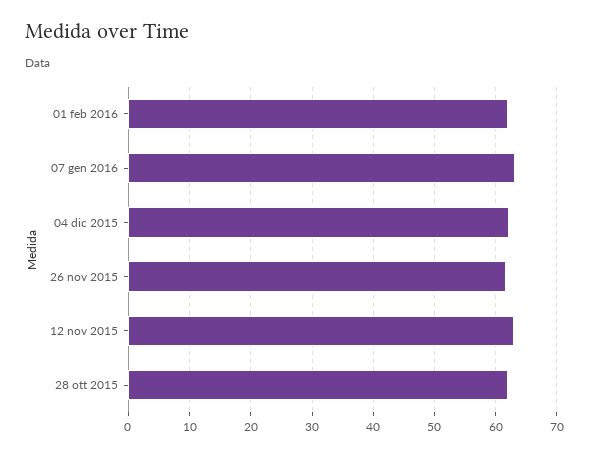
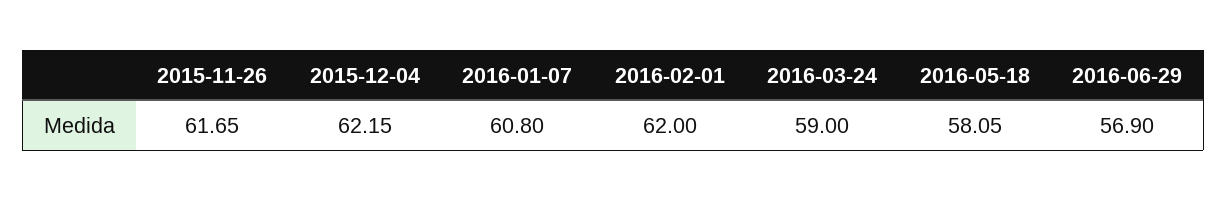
07 gen 2016: 63 -> 60.8
12 nov 2015: 63 -> none
28 ott 2015: 62 -> none
2016-03-24: none -> 59
2016-05-18: none -> 58.05
2016-06-29: none -> 56.9

